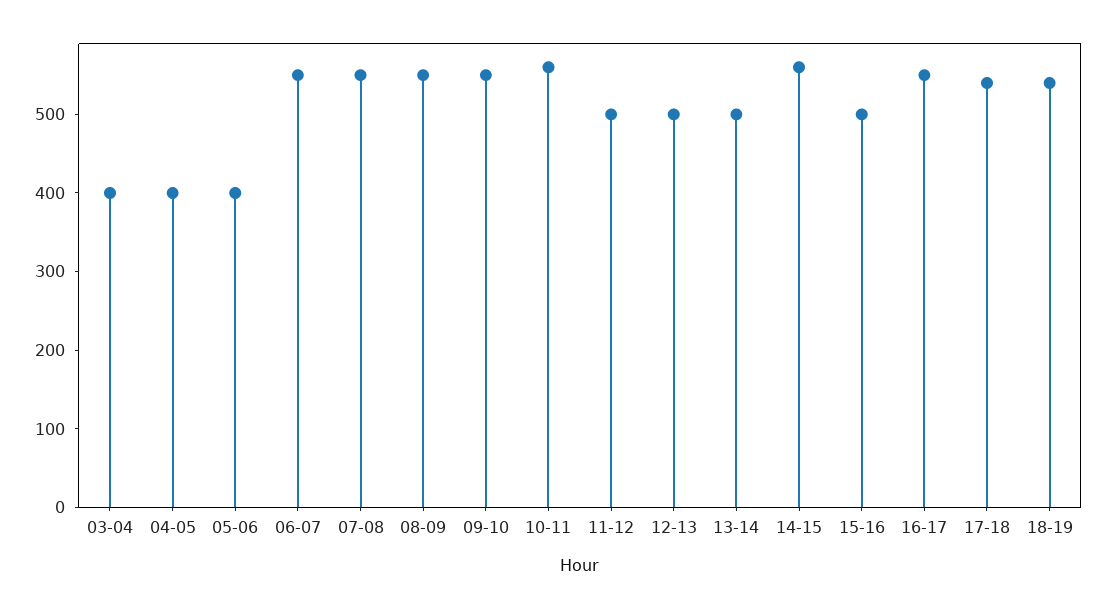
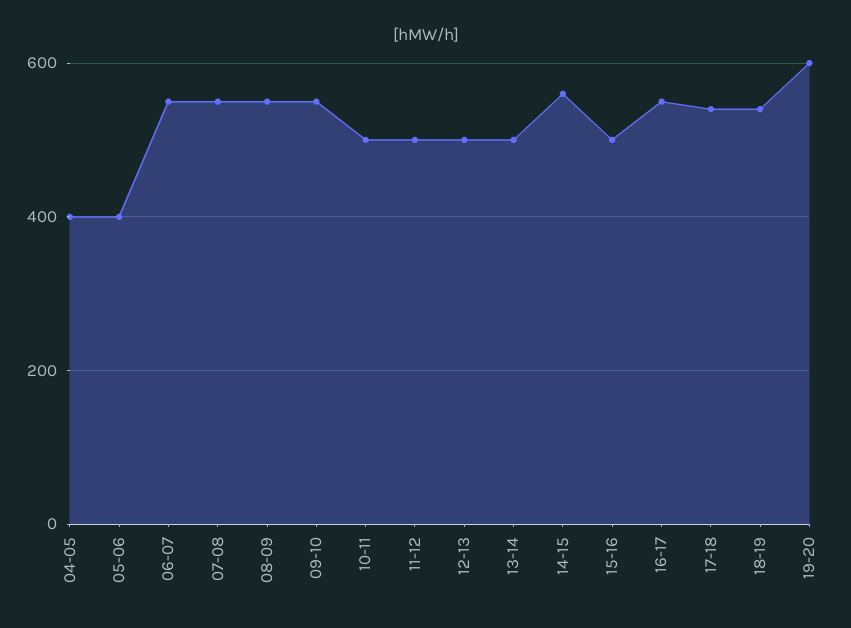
03-04: 400 -> none
10-11: 560 -> 500
19-20: none -> 600

